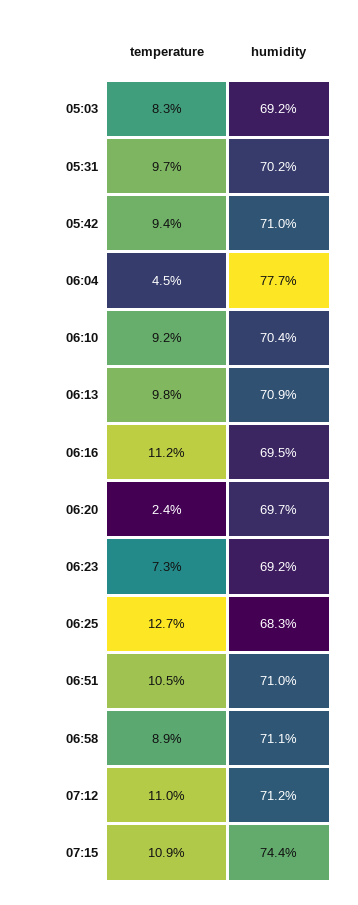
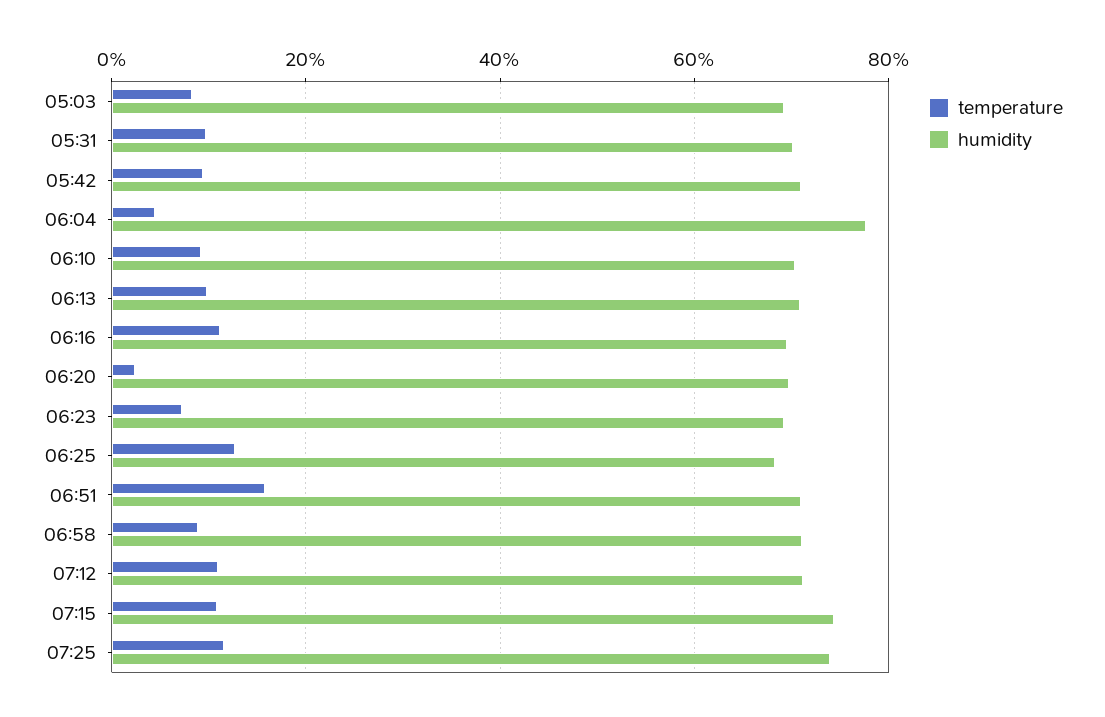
temperature, 06:51: 10.5 -> 16
temperature, 07:25: none -> 12
humidity, 07:25: none -> 74

